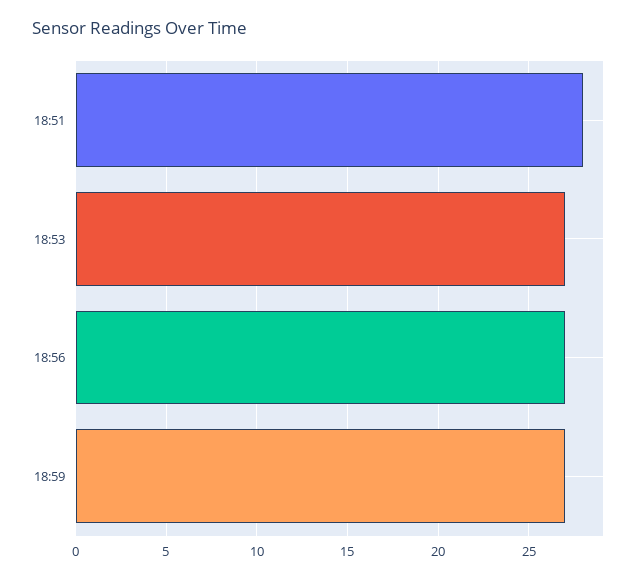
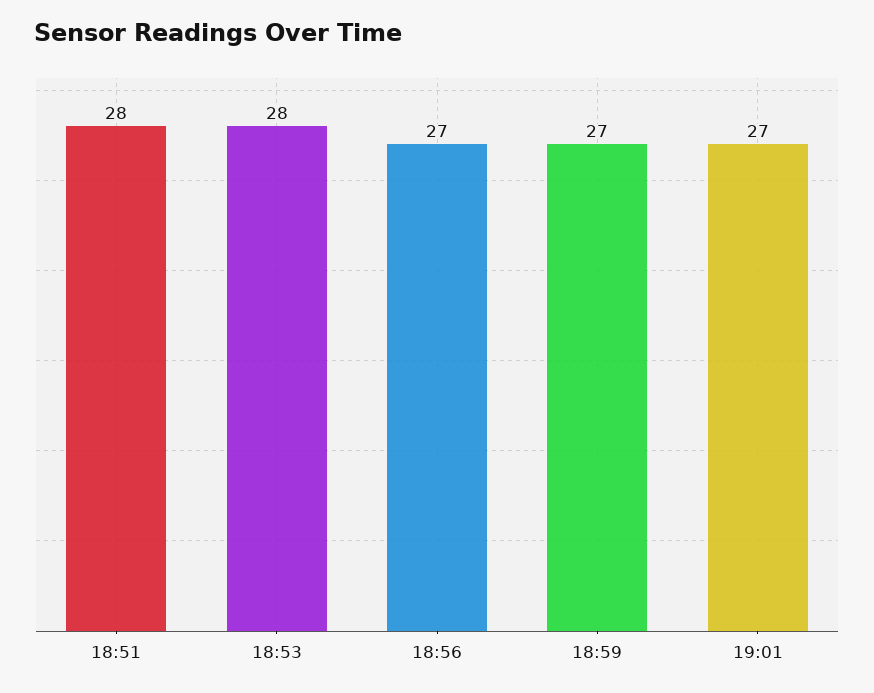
18:53: 27 -> 28
19:01: none -> 27

